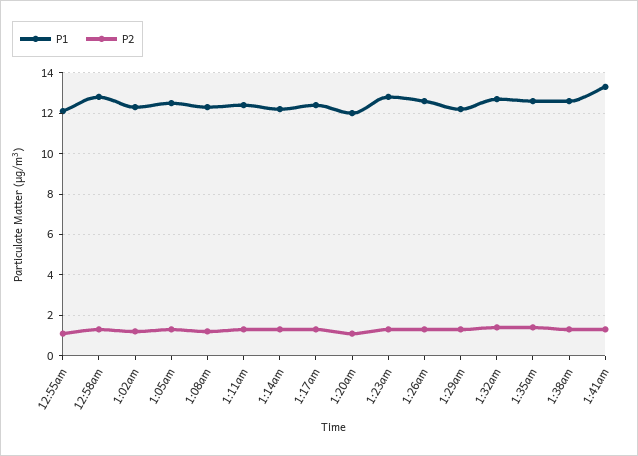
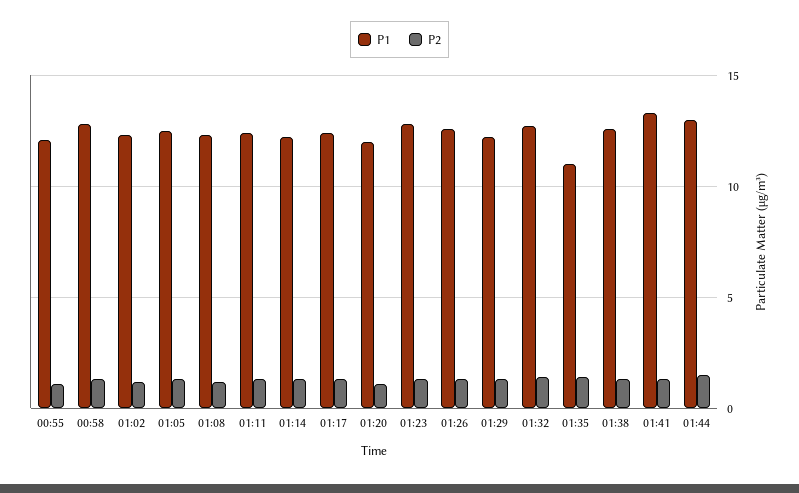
P1, 1:35am: 12.5 -> 11
P1, 01:44: none -> 13
P2, 01:44: none -> 1.5

